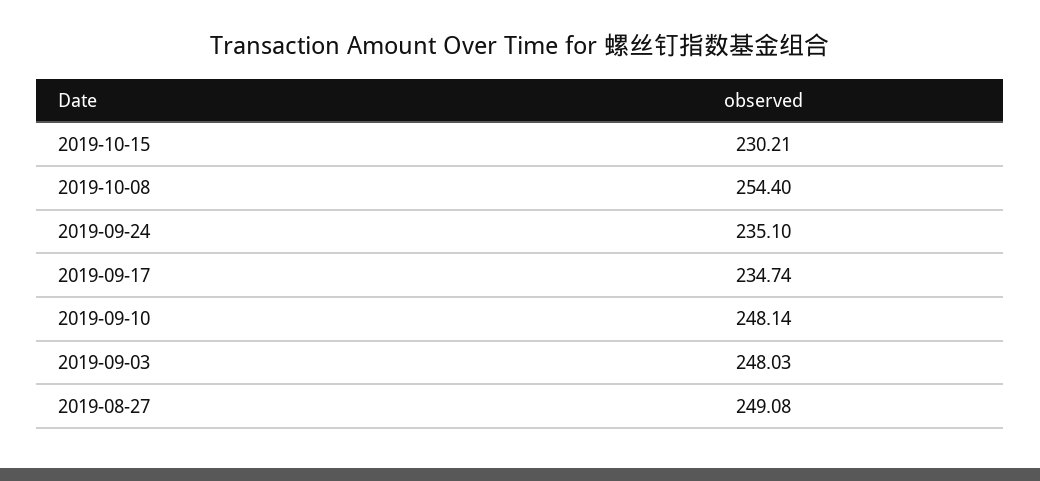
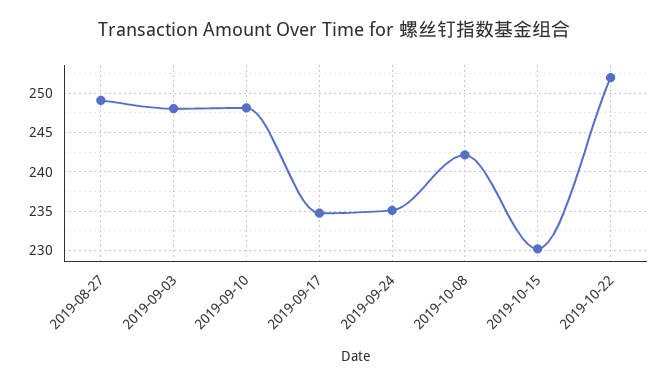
2019-10-08: 254.4 -> 242
2019-10-22: none -> 252

